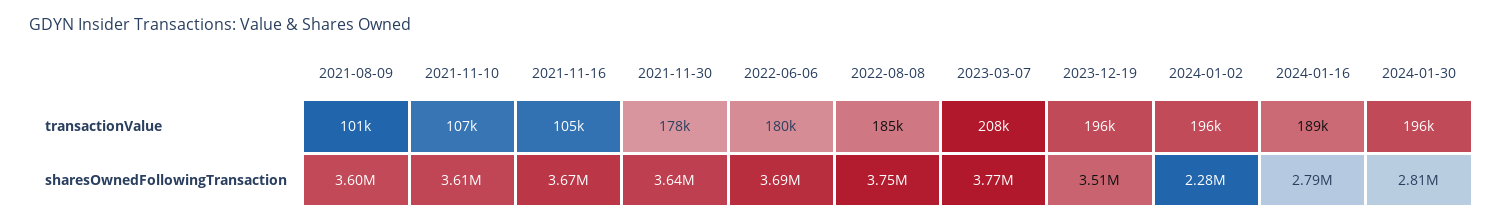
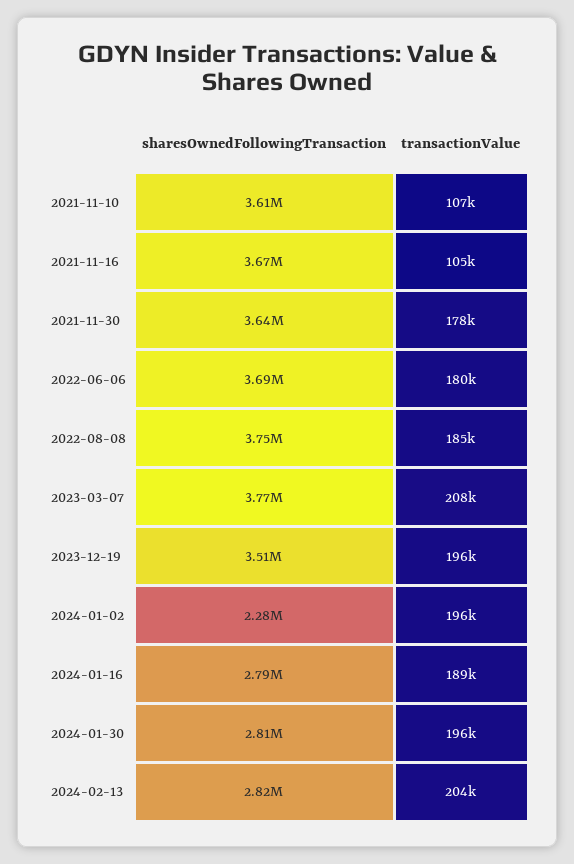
2021-08-09, transactionValue: 101000 -> none
2021-08-09, sharesOwnedFollowingTransaction: 3600000 -> none
2024-02-13, sharesOwnedFollowingTransaction: none -> 2820000
2024-02-13, transactionValue: none -> 204000

